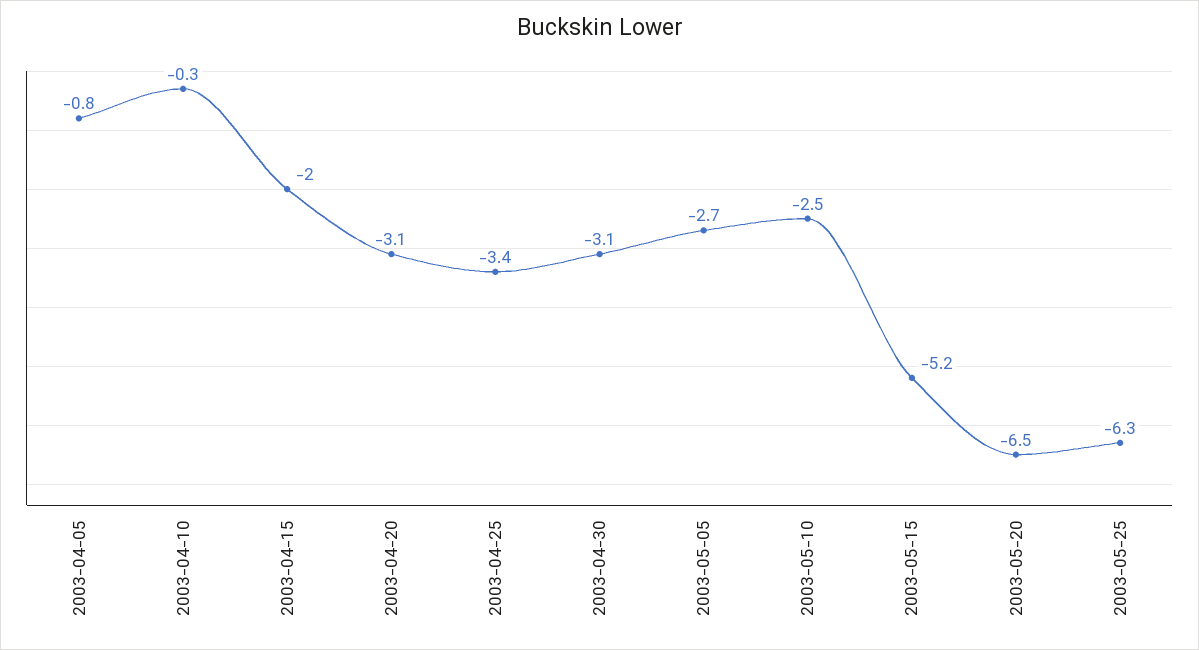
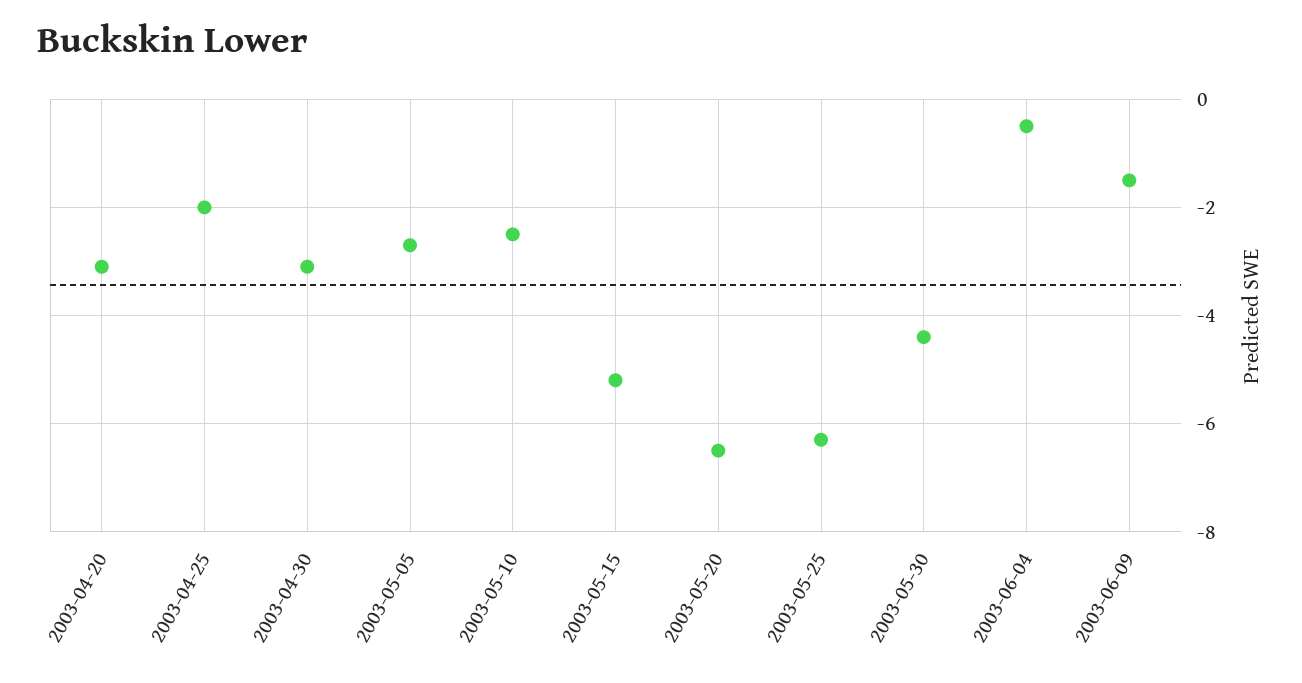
2003-04-05: -0.8 -> none
2003-04-10: -0.3 -> none
2003-04-15: -2 -> none
2003-04-25: -3.4 -> -2
2003-05-30: none -> -4.5
2003-06-04: none -> -0.5
2003-06-09: none -> -1.5

